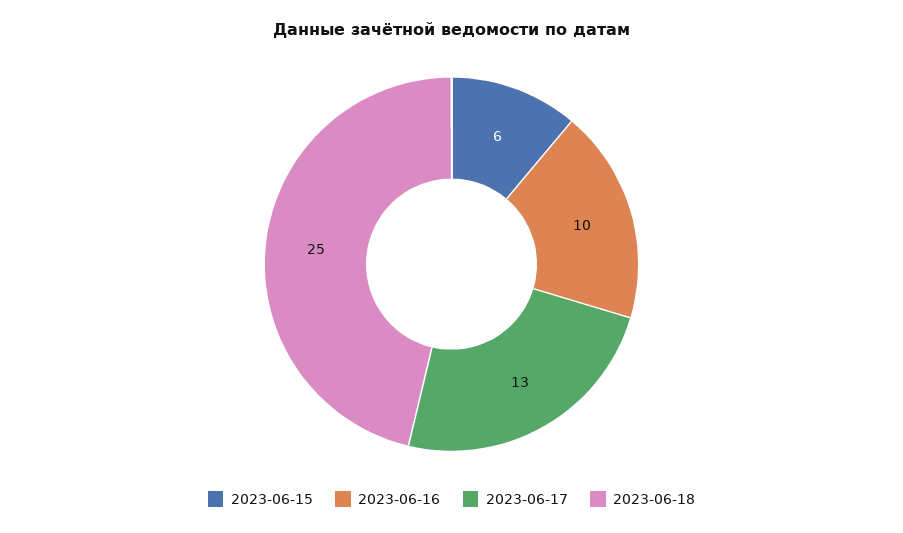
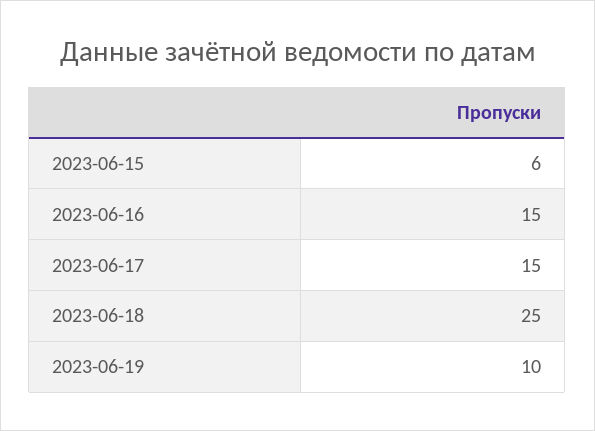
2023-06-16: 10 -> 15
2023-06-17: 13 -> 15
2023-06-19: none -> 10

